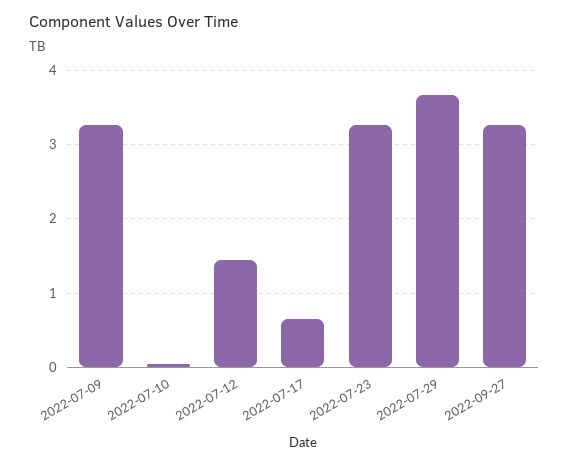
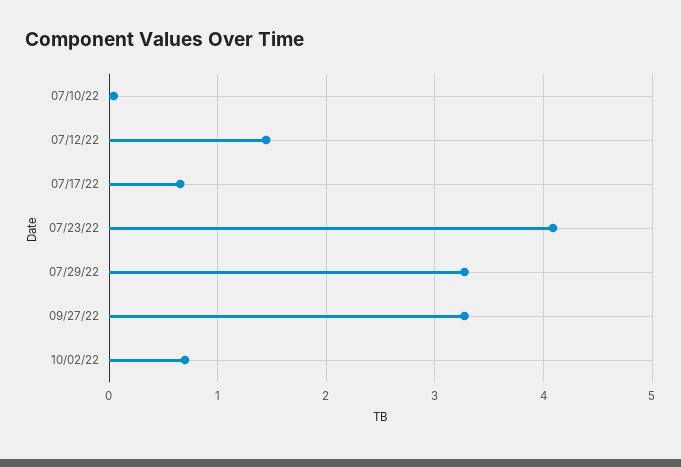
2022-07-09: 3.3 -> none
2022-07-23: 3.3 -> 4.1
2022-07-29: 3.7 -> 3.3
10/02/22: none -> 0.7

